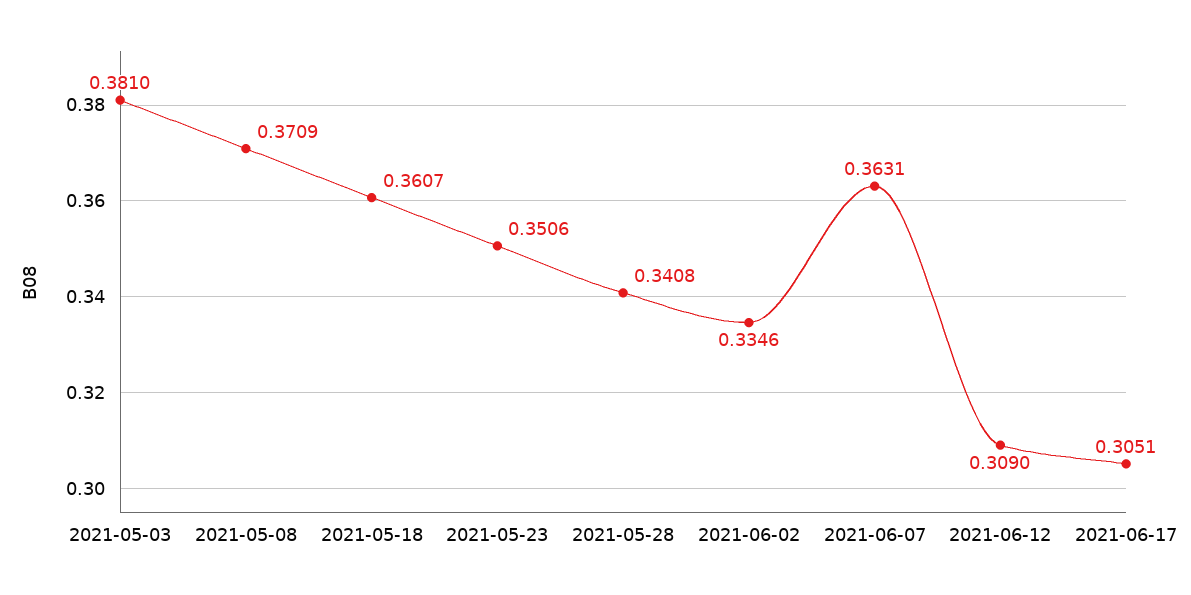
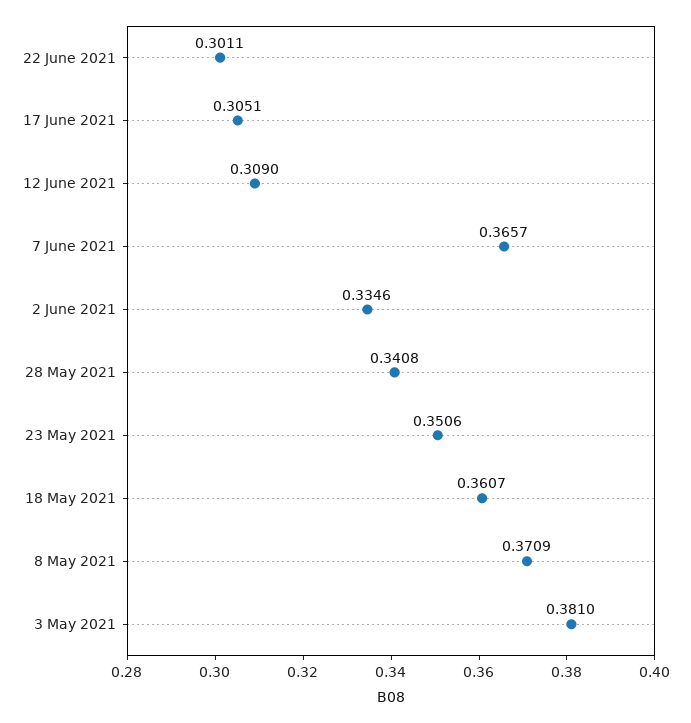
2021-06-07: 0.3631 -> 0.3657
22 June 2021: none -> 0.3011

